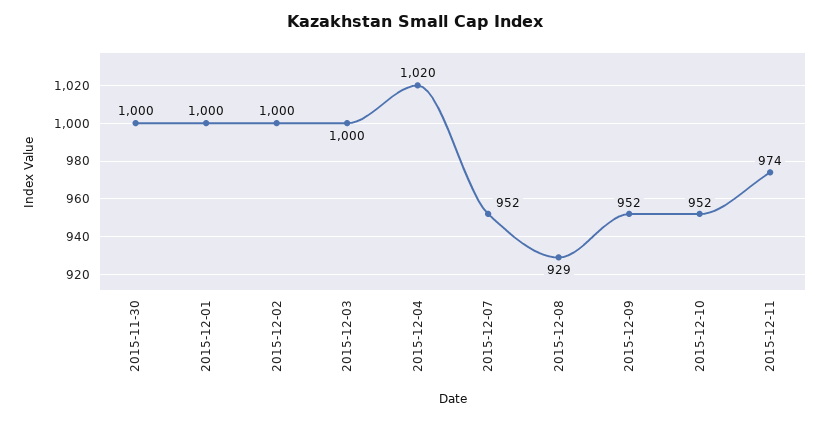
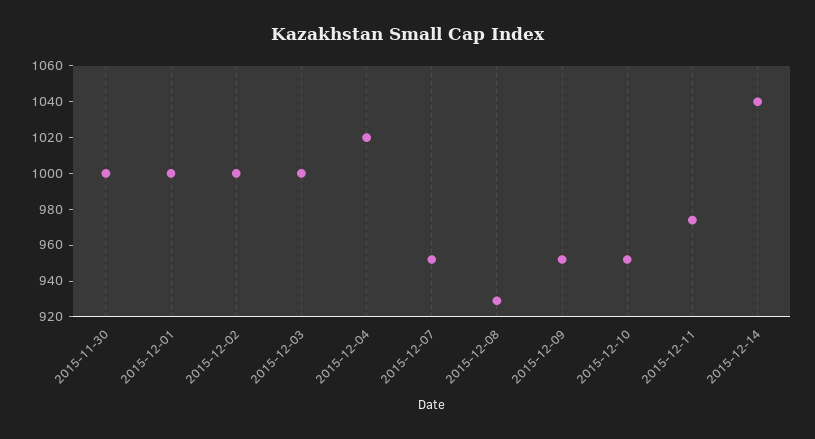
2015-12-14: none -> 1040

